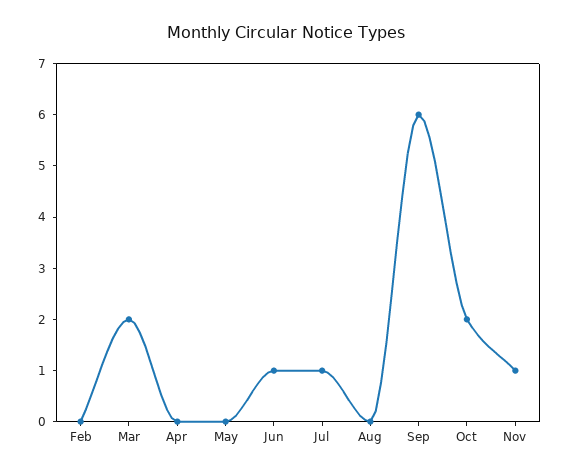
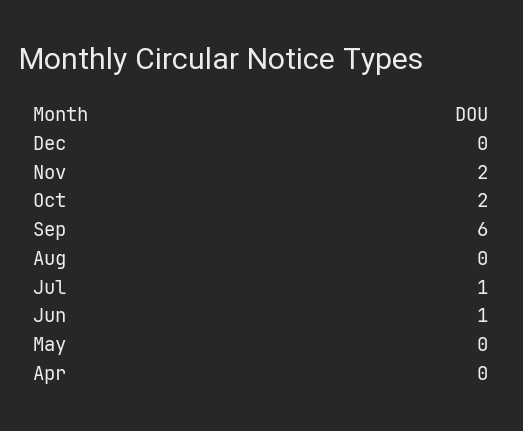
Feb: 0 -> none
Mar: 2 -> none
Nov: 1 -> 2
Dec: none -> 0

